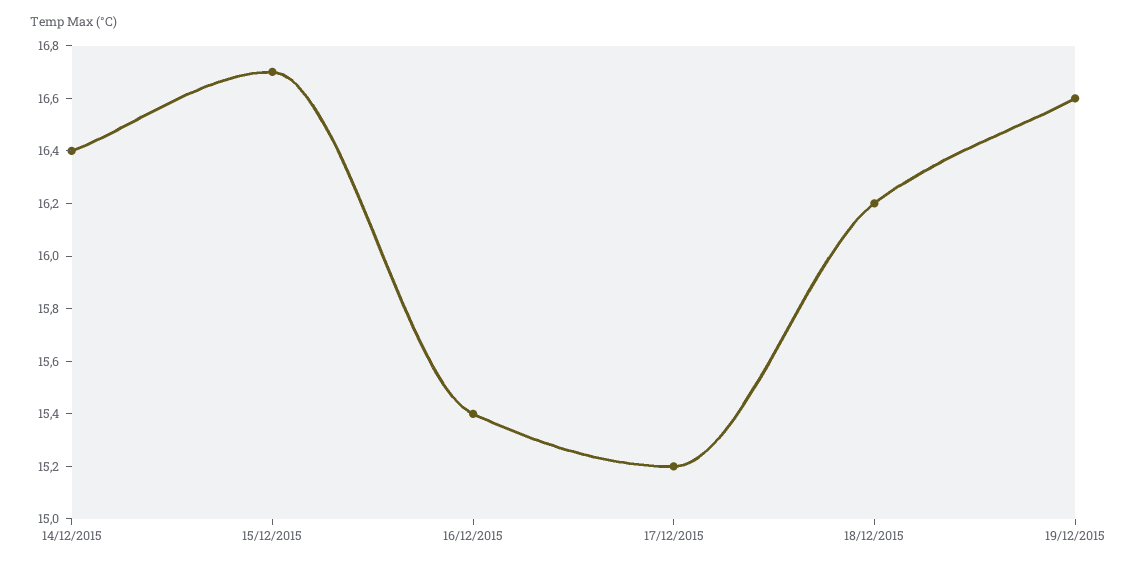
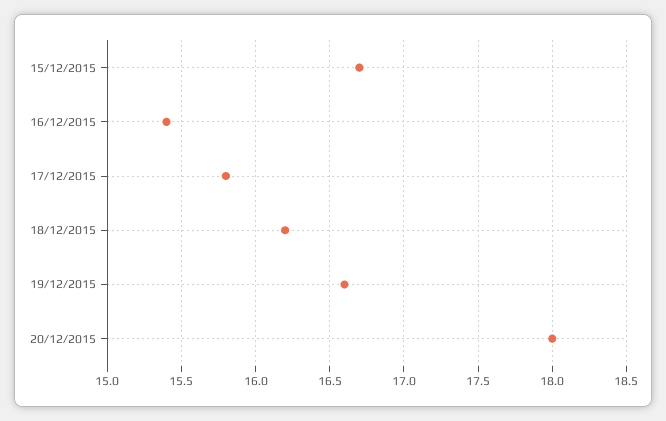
14/12/2015: 16.4 -> none
17/12/2015: 15.2 -> 15.8
20/12/2015: none -> 18

